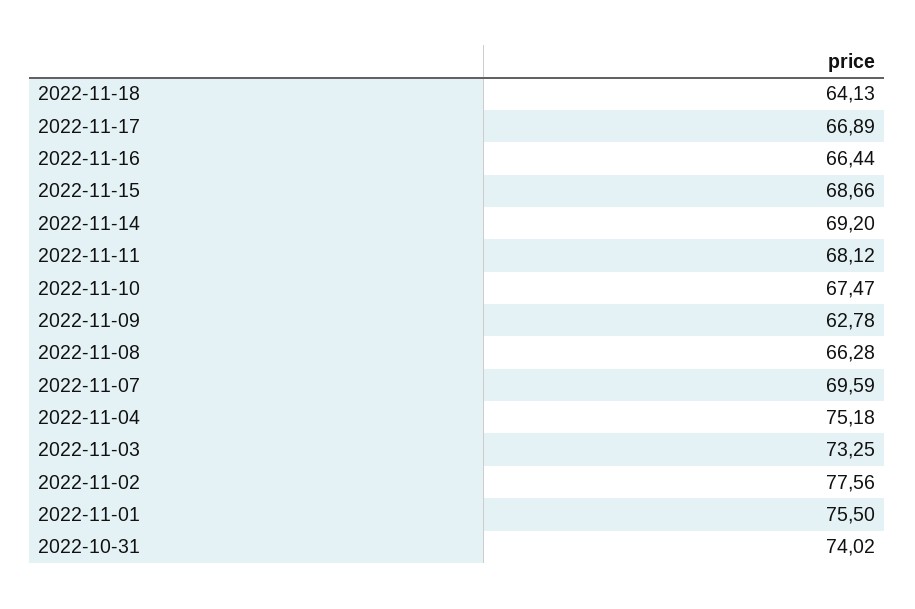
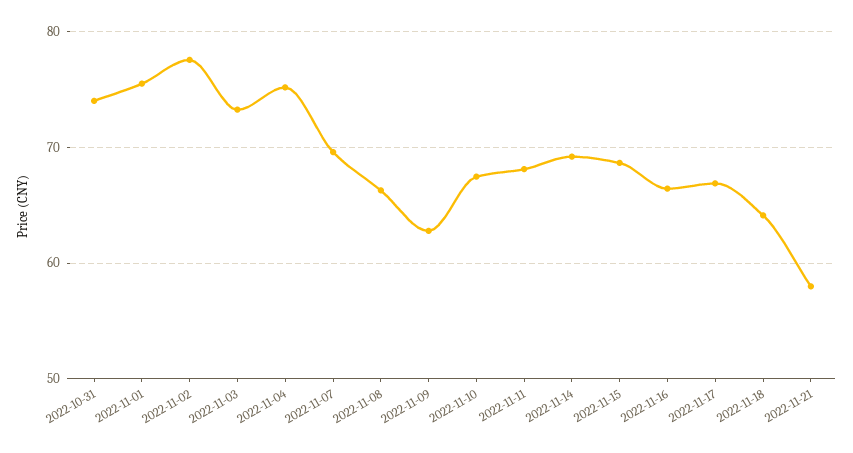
2022-11-21: none -> 58

